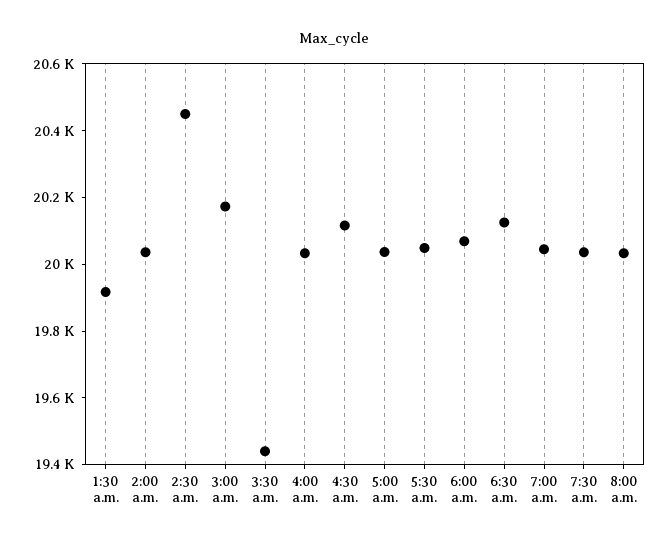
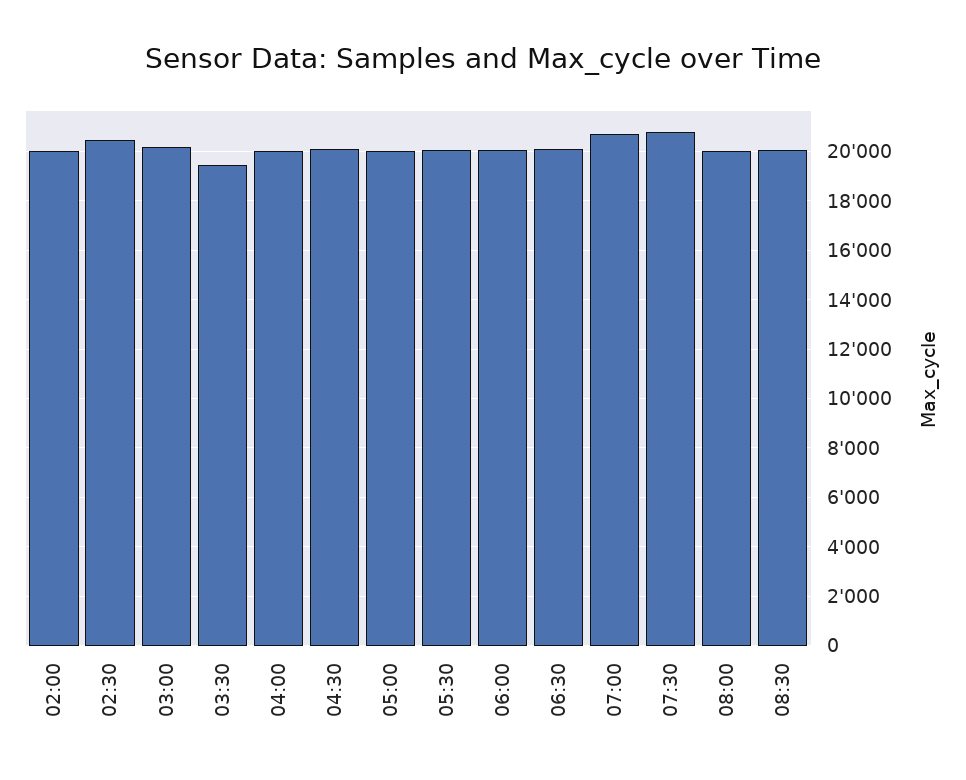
1:30 a.m.: 19900 -> none
7:00 a.m.: 20050 -> 20750
7:30 a.m.: 20050 -> 20750
08:30: none -> 20000

